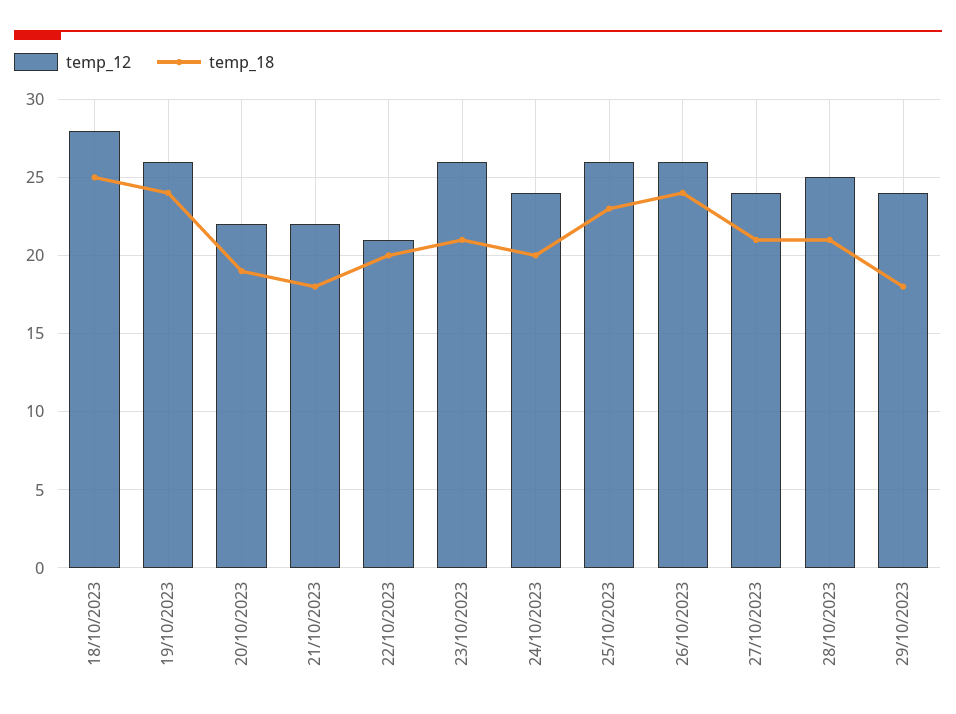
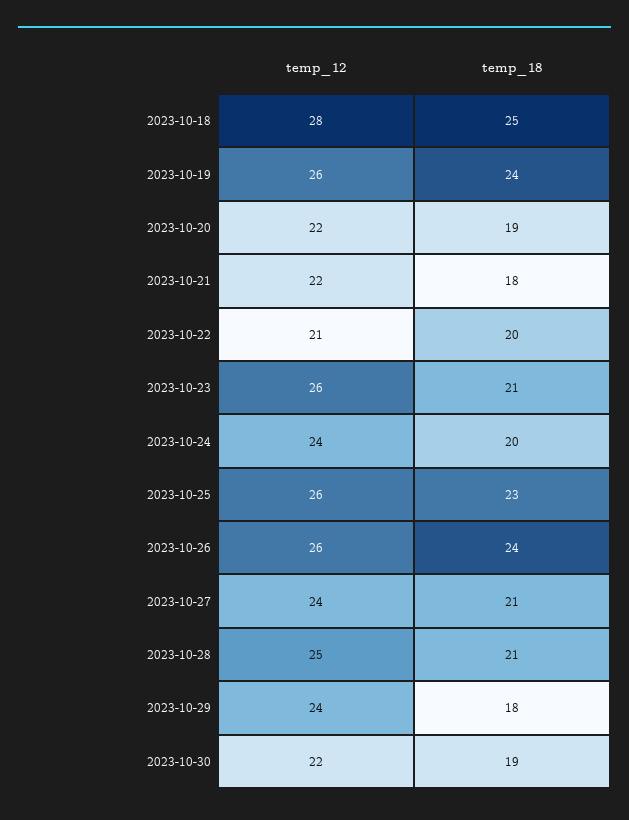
temp_12, 2023-10-30: none -> 22
temp_18, 2023-10-30: none -> 19

